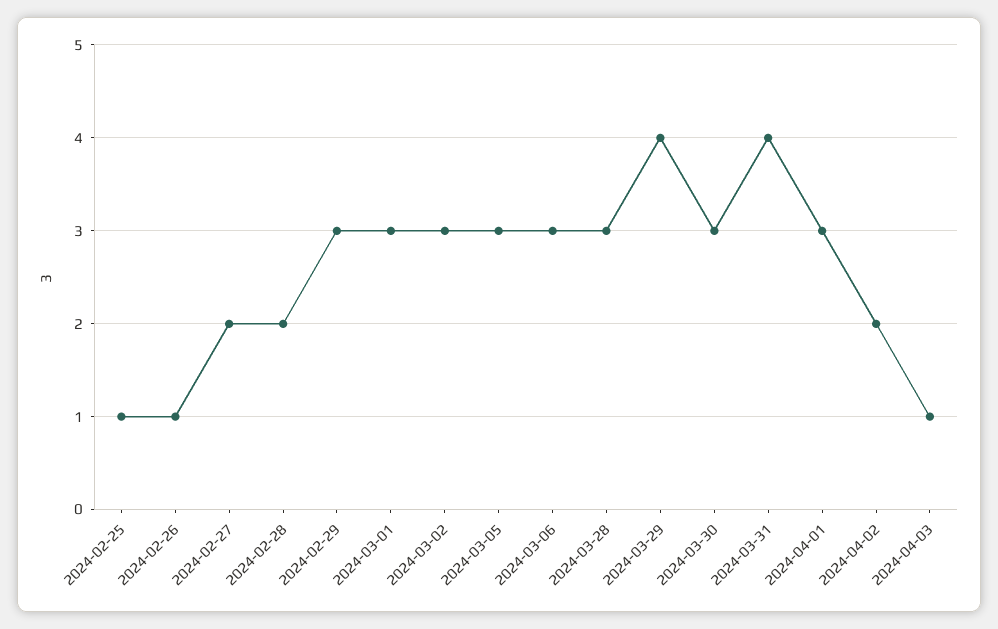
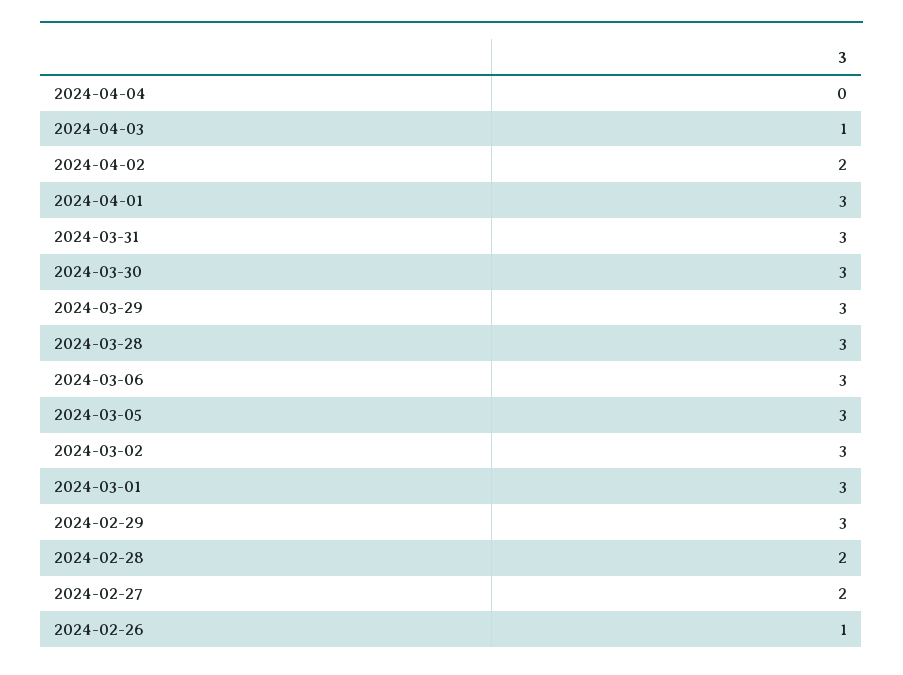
2024-02-25: 1 -> none
2024-03-29: 4 -> 3
2024-03-31: 4 -> 3
2024-04-04: none -> 0

